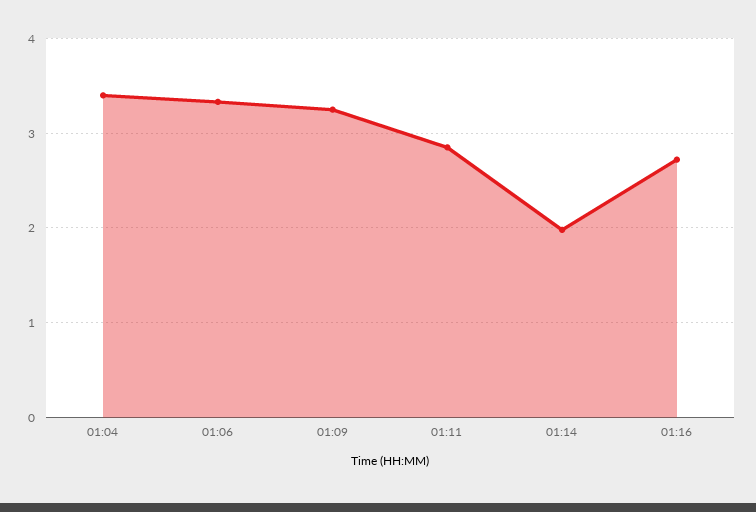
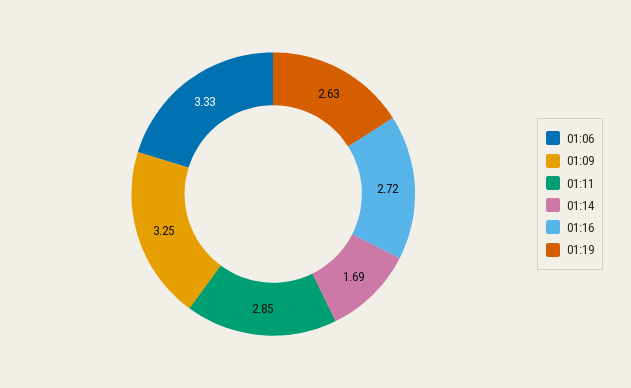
01:04: 3.4 -> none
01:14: 2 -> 1.69
01:19: none -> 2.63

